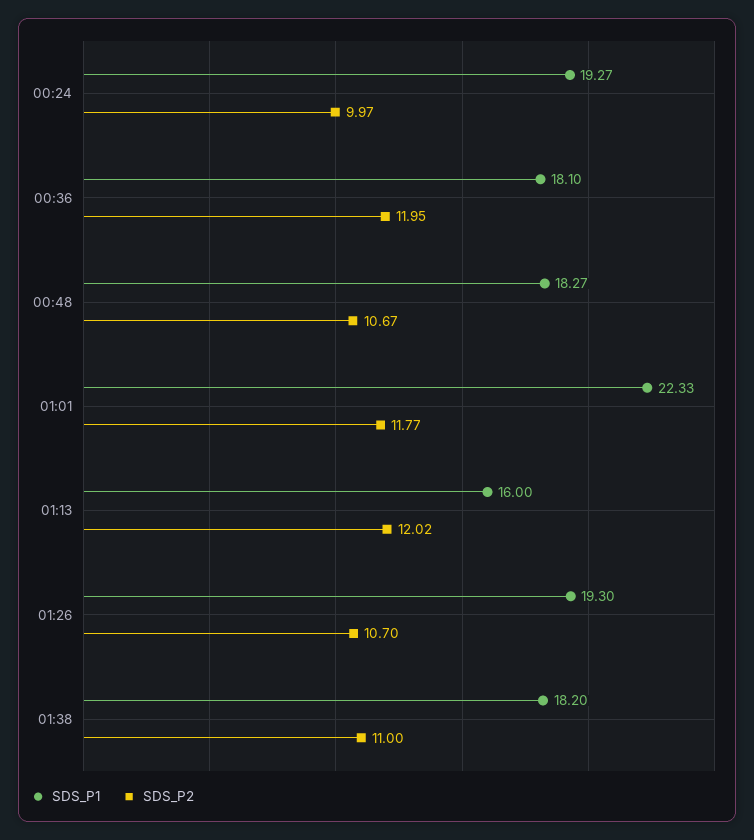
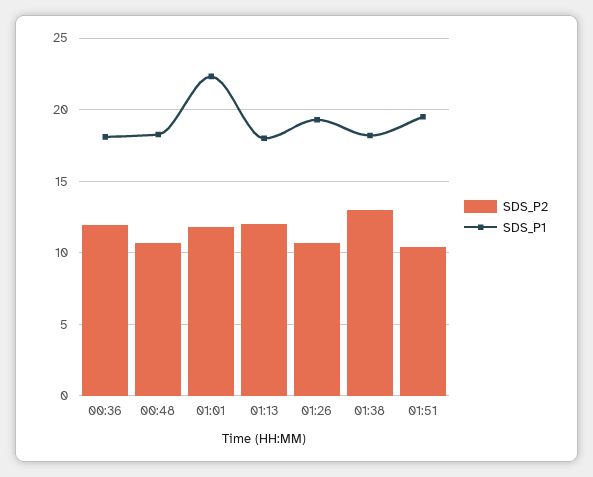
SDS_P1, 00:24: 19.27 -> none
SDS_P2, 00:24: 9.97 -> none
SDS_P1, 01:13: 16 -> 18
SDS_P2, 01:38: 11 -> 13
SDS_P2, 01:51: none -> 10.5
SDS_P1, 01:51: none -> 19.5

